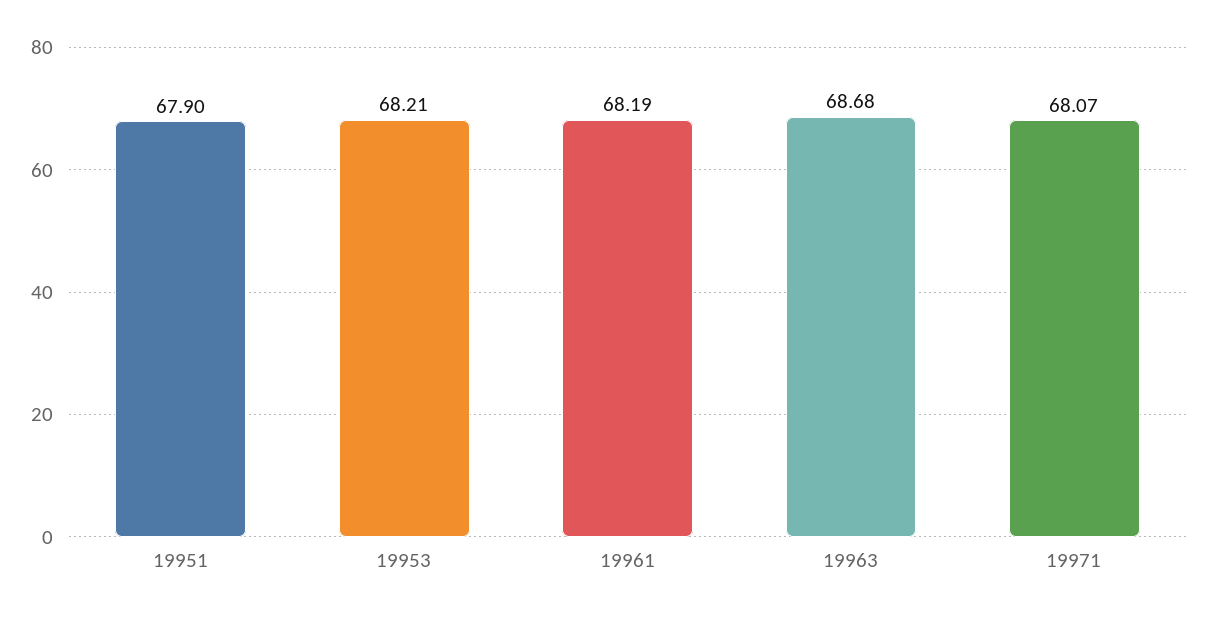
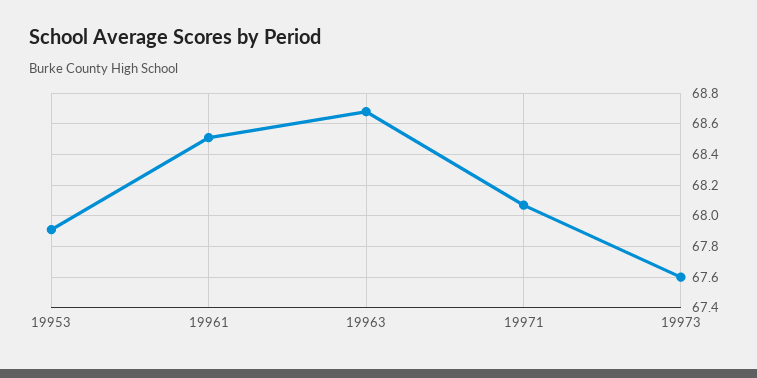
19951: 67.9 -> none
19953: 68.21 -> 67.9
19961: 68.19 -> 68.5
19973: none -> 67.6

